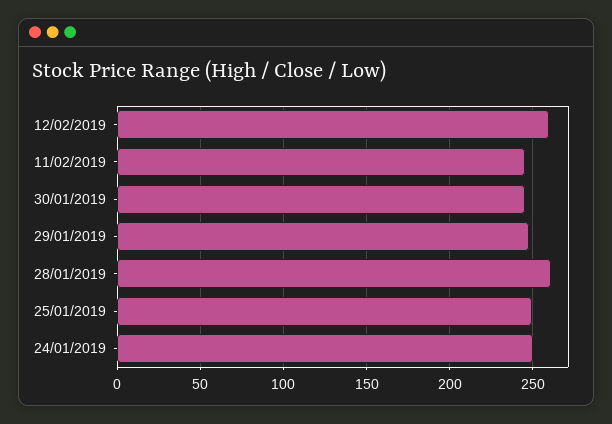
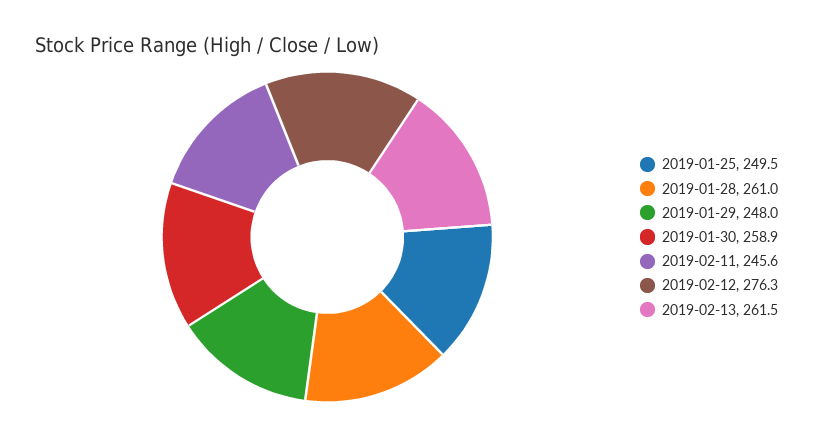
12/02/2019: 260 -> 276.3
30/01/2019: 245 -> 258.9
24/01/2019: 250 -> none
2019-02-13: none -> 261.5

